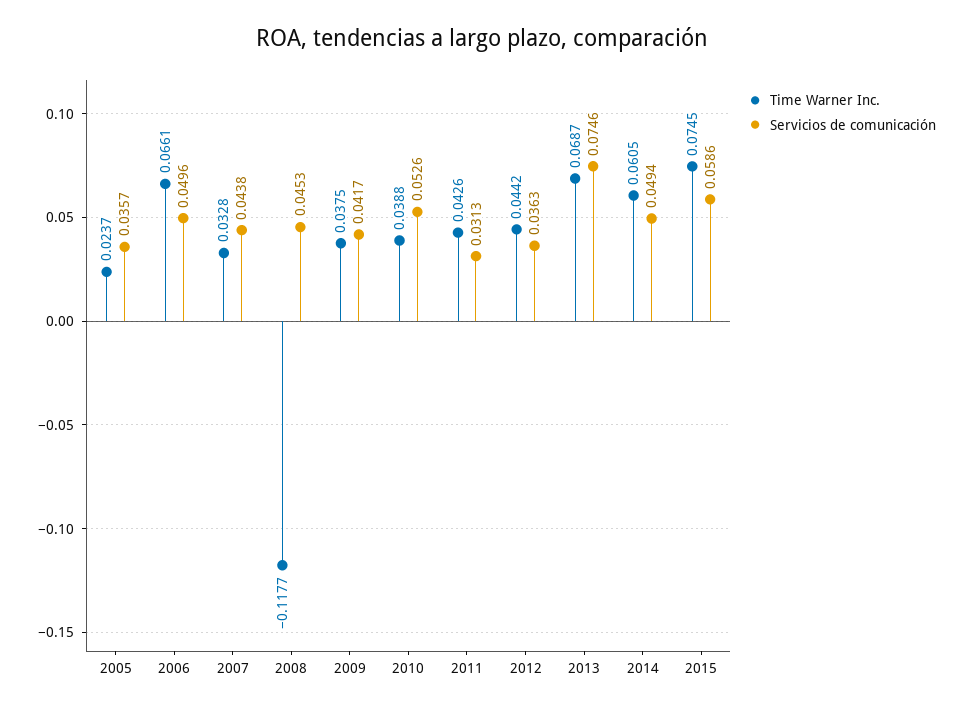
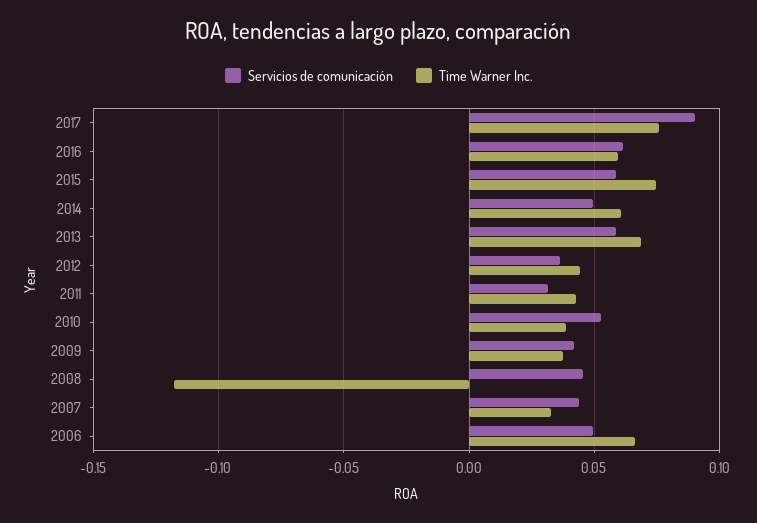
Time Warner Inc., 2005: 0.0237 -> none
Servicios de comunicación, 2005: 0.0357 -> none
Servicios de comunicación, 2013: 0.0746 -> 0.06
Servicios de comunicación, 2017: none -> 0.09
Time Warner Inc., 2017: none -> 0.075
Servicios de comunicación, 2016: none -> 0.06
Time Warner Inc., 2016: none -> 0.06

